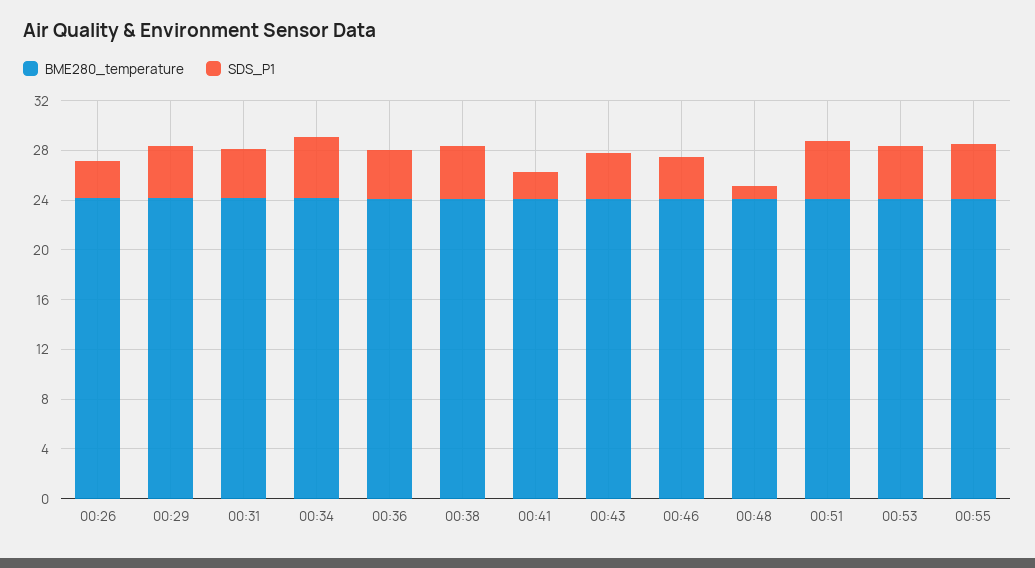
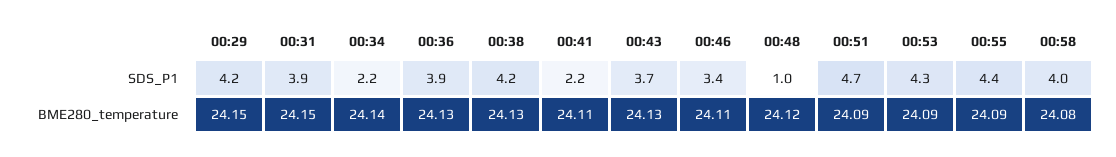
BME280_temperature, 00:26: 24 -> none
SDS_P1, 00:26: 3 -> none
SDS_P1, 00:34: 5 -> 2.2
SDS_P1, 00:58: none -> 4
BME280_temperature, 00:58: none -> 24.08

